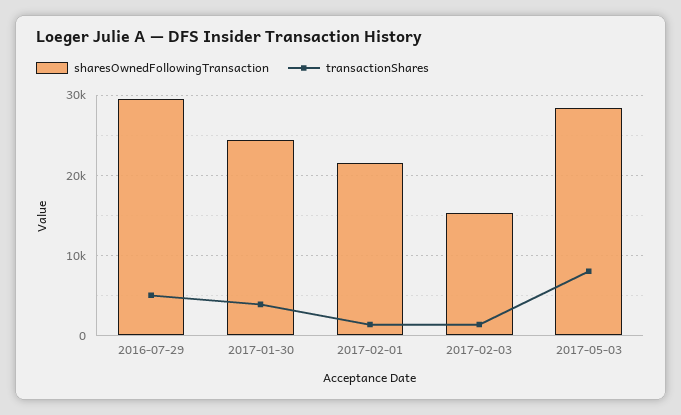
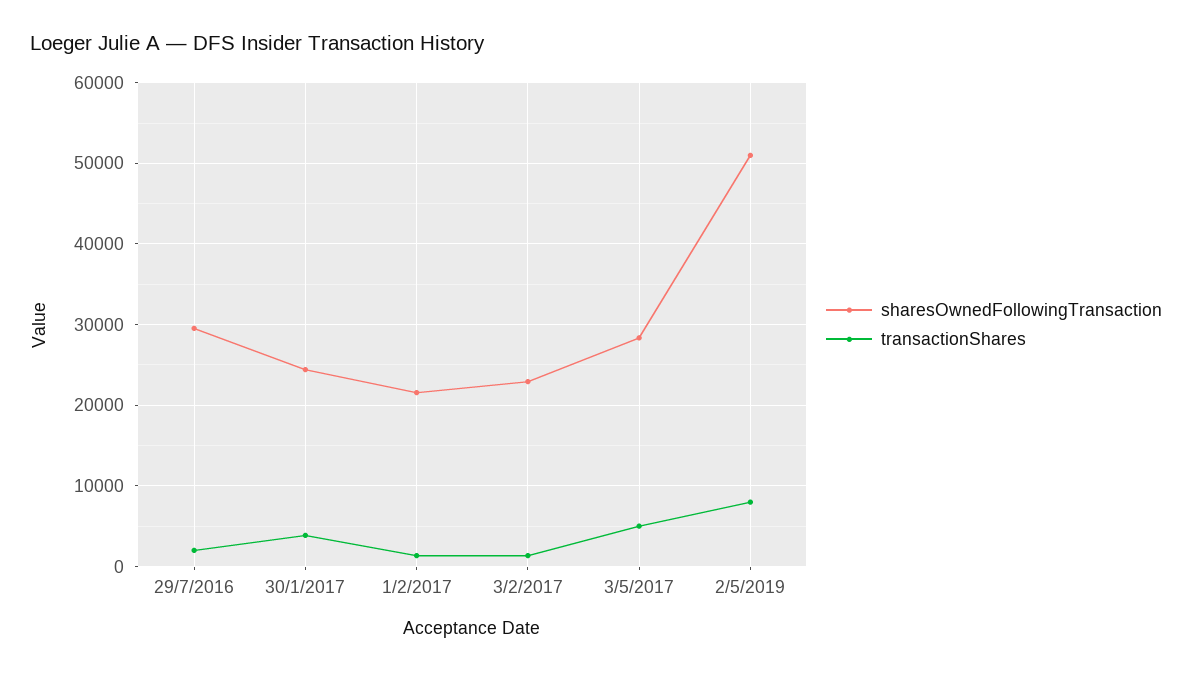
transactionShares, 2016-07-29: 5000 -> 2000
sharesOwnedFollowingTransaction, 2017-02-03: 15000 -> 23000
transactionShares, 2017-05-03: 8000 -> 5000
sharesOwnedFollowingTransaction, 2/5/2019: none -> 51000
transactionShares, 2/5/2019: none -> 8000

